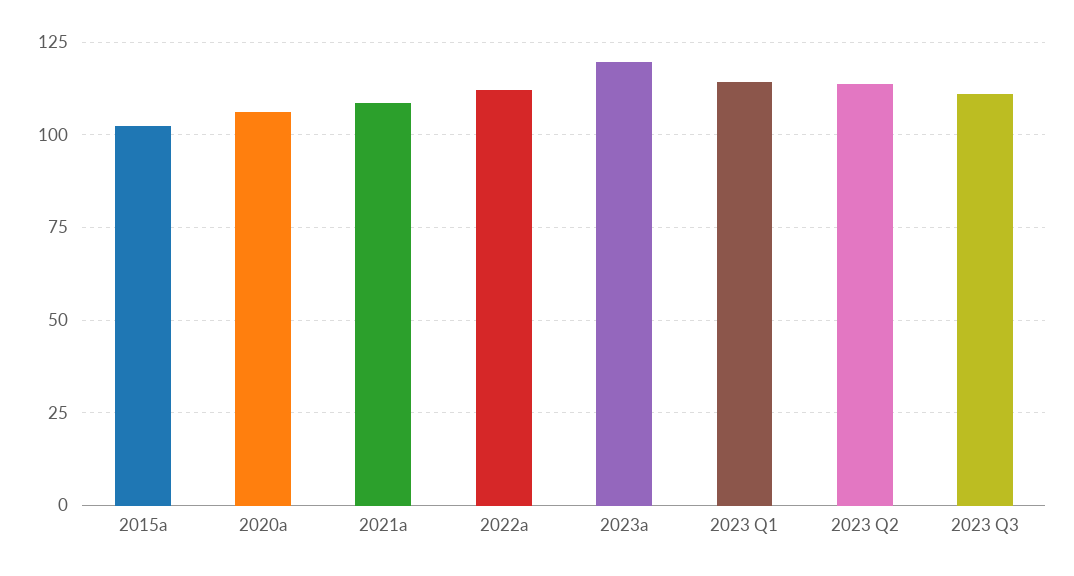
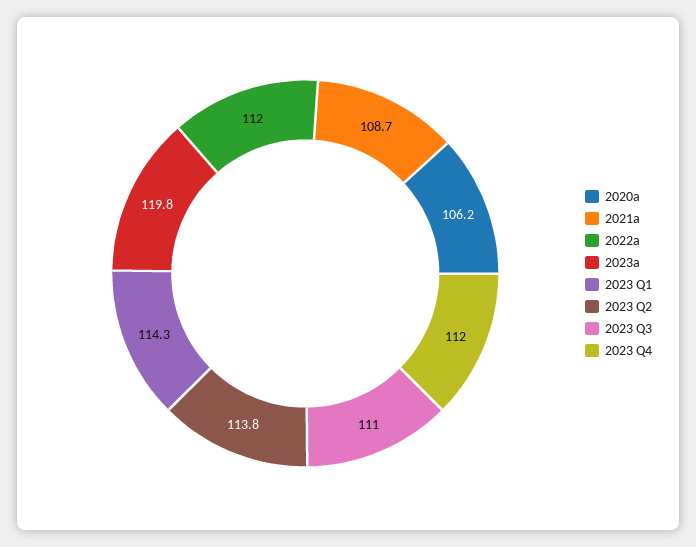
2015a: 102.5 -> none
2023 Q4: none -> 112

